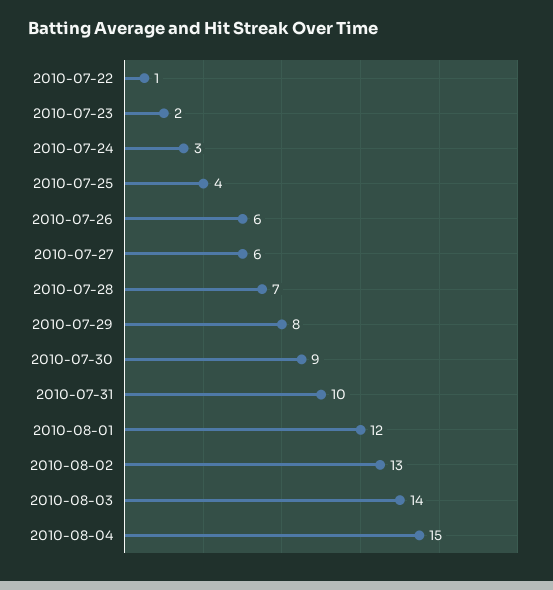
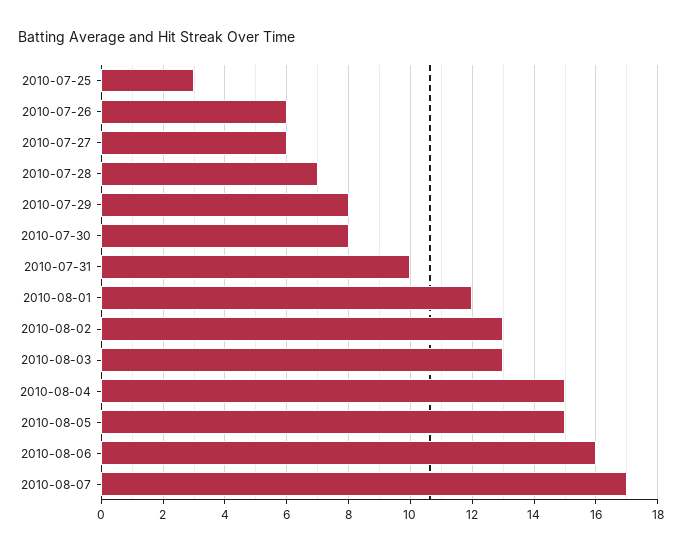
2010-07-22: 1 -> none
2010-07-23: 2 -> none
2010-07-24: 3 -> none
2010-07-25: 4 -> 3
2010-07-30: 9 -> 8
2010-08-03: 14 -> 13
2010-08-05: none -> 15
2010-08-06: none -> 16
2010-08-07: none -> 17

